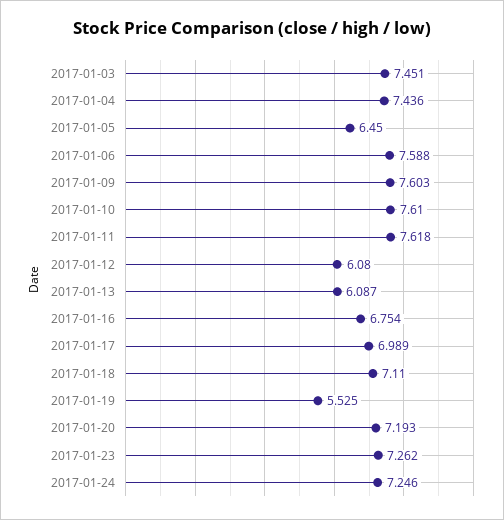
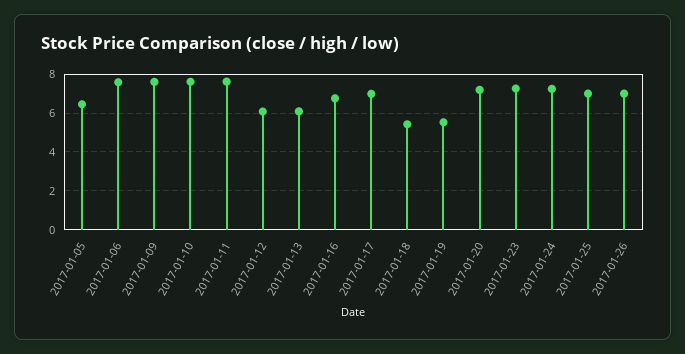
2017-01-03: 7.451 -> none
2017-01-04: 7.436 -> none
2017-01-18: 7.11 -> 5.5
2017-01-25: none -> 7
2017-01-26: none -> 7

